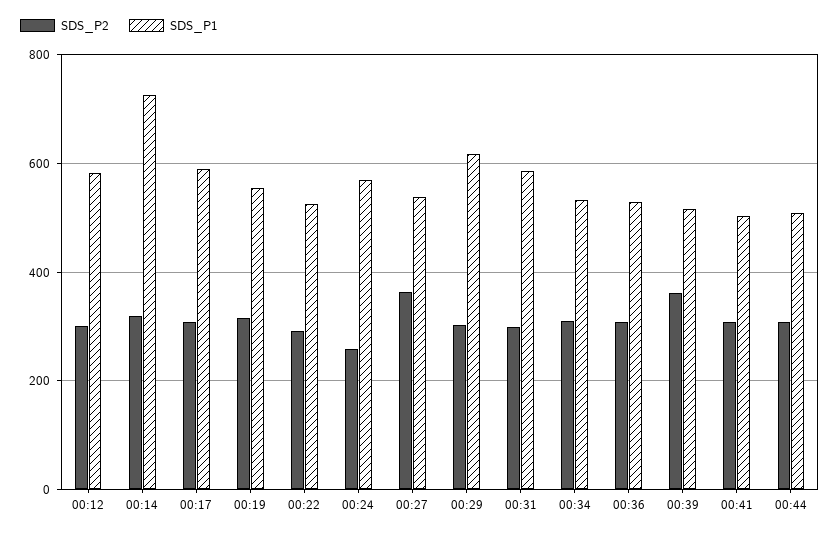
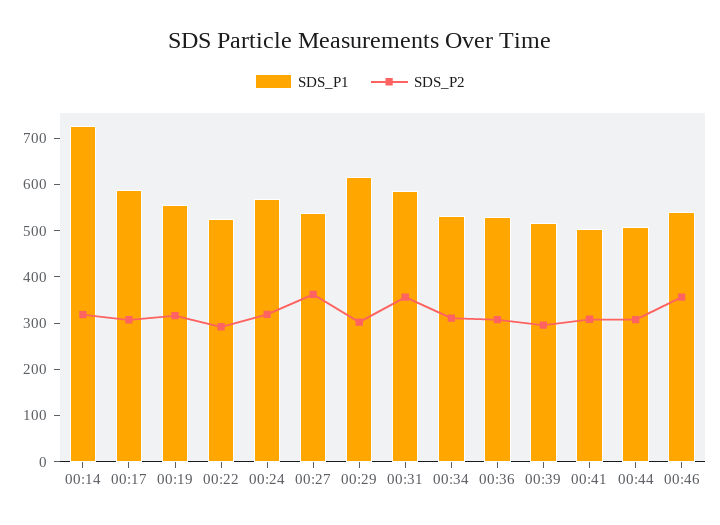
SDS_P2, 00:12: 300 -> none
SDS_P1, 00:12: 580 -> none
SDS_P2, 00:24: 260 -> 320
SDS_P2, 00:31: 300 -> 360
SDS_P2, 00:39: 360 -> 300
SDS_P1, 00:46: none -> 540
SDS_P2, 00:46: none -> 360

